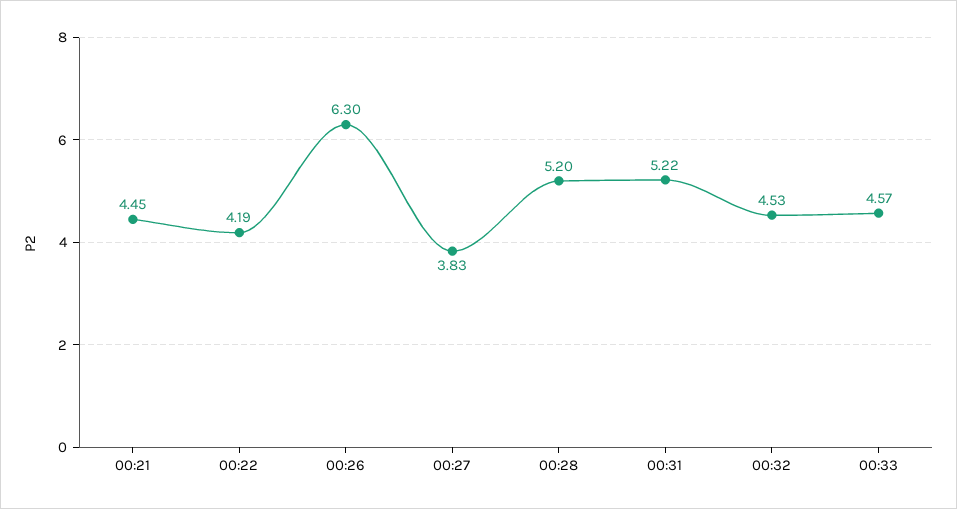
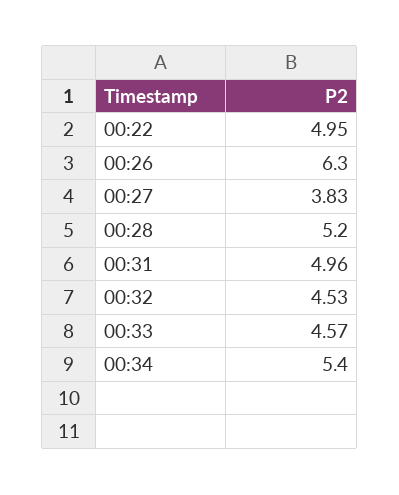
00:21: 4.45 -> none
00:22: 4.19 -> 4.95
00:31: 5.22 -> 4.96
00:34: none -> 5.4

